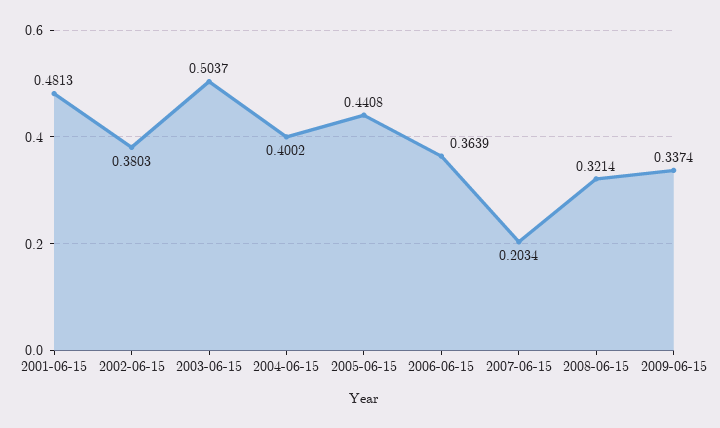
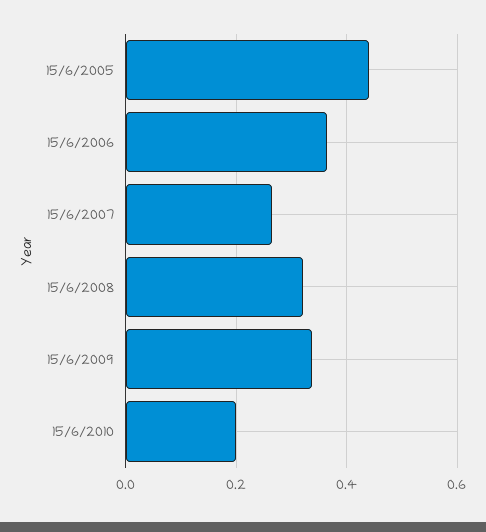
2001-06-15: 0.4813 -> none
2002-06-15: 0.3803 -> none
2003-06-15: 0.5037 -> none
2004-06-15: 0.4002 -> none
2007-06-15: 0.2034 -> 0.26
15/6/2010: none -> 0.2

